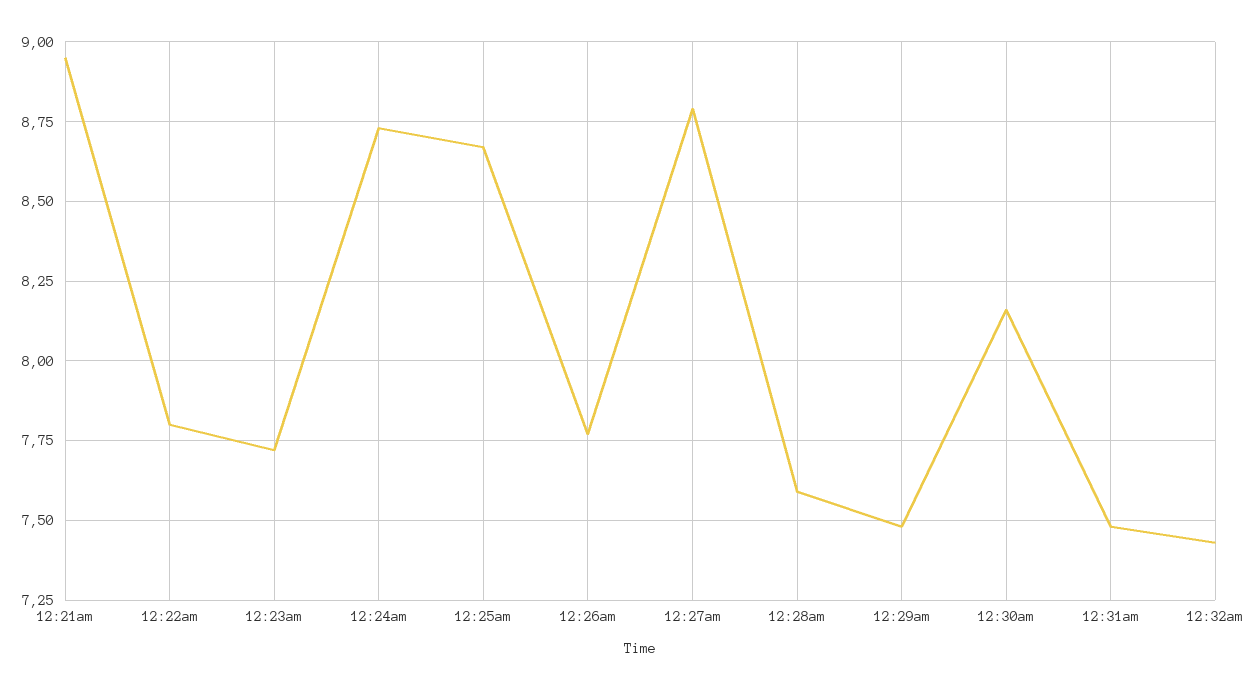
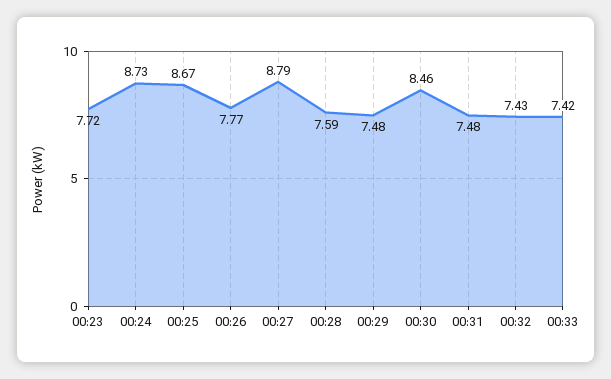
12:21am: 8.95 -> none
12:22am: 7.8 -> none
12:30am: 8.15 -> 8.46
00:33: none -> 7.42

